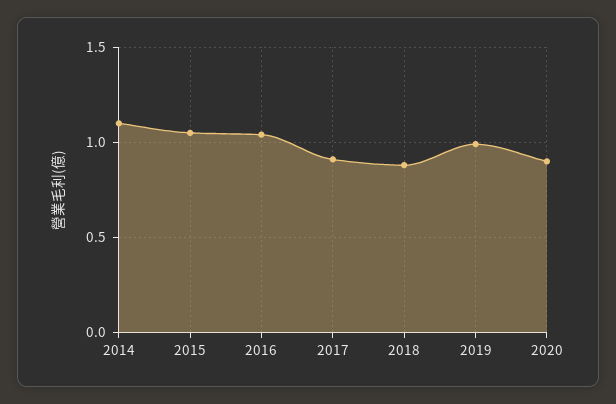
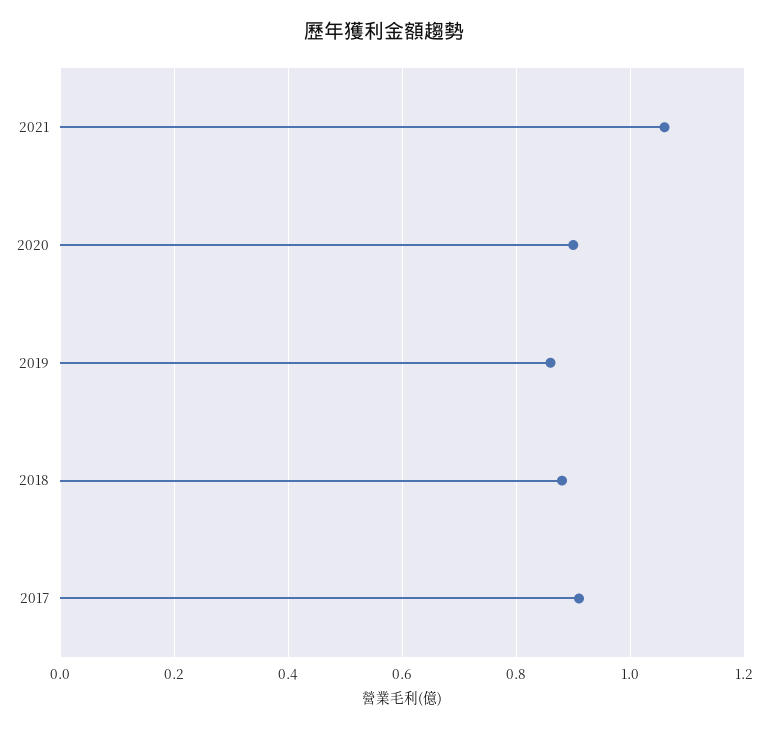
2014: 1.1 -> none
2015: 1.05 -> none
2016: 1.05 -> none
2019: 1 -> 0.85
2021: none -> 1.05

